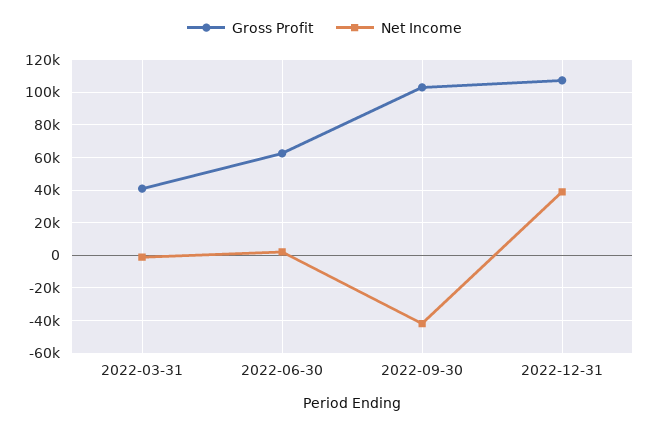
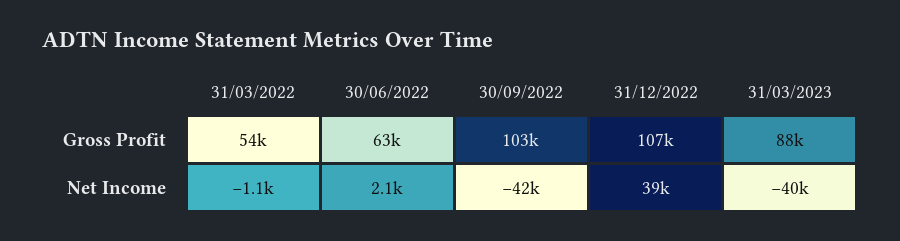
Gross Profit, 2022-03-31: 40000 -> 54000
Gross Profit, 31/03/2023: none -> 88000
Net Income, 31/03/2023: none -> -40000

